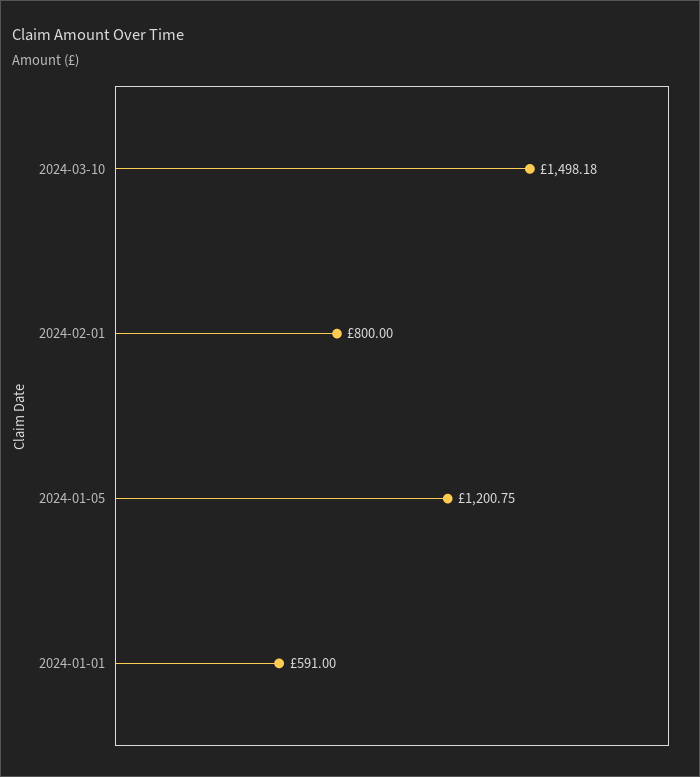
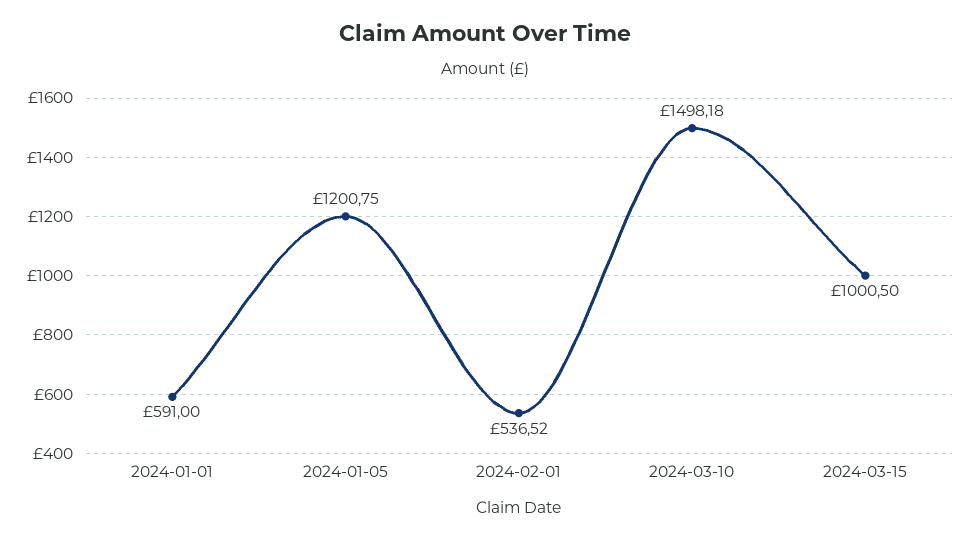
2024-02-01: 800 -> 536.52
2024-03-15: none -> 1000.5

